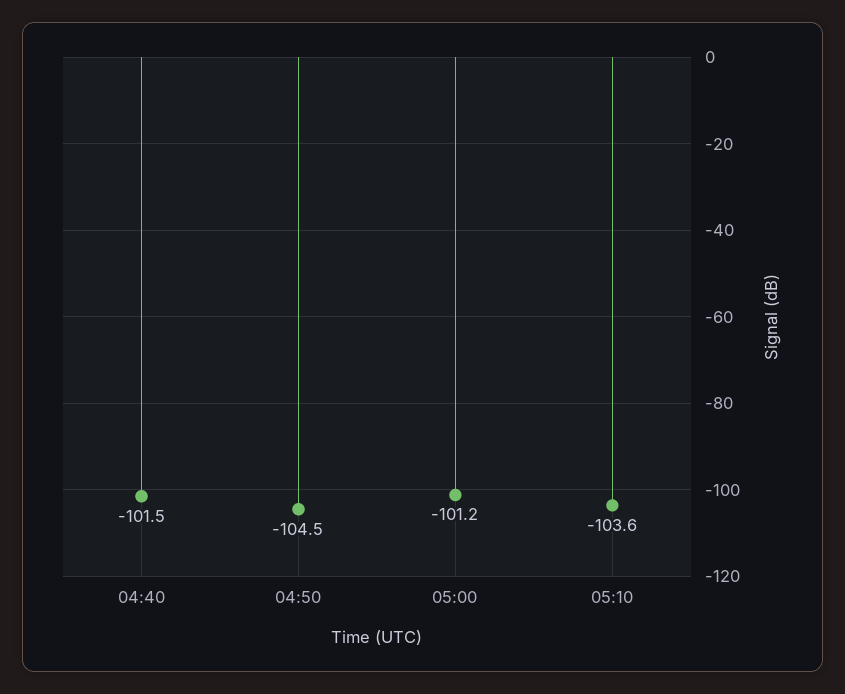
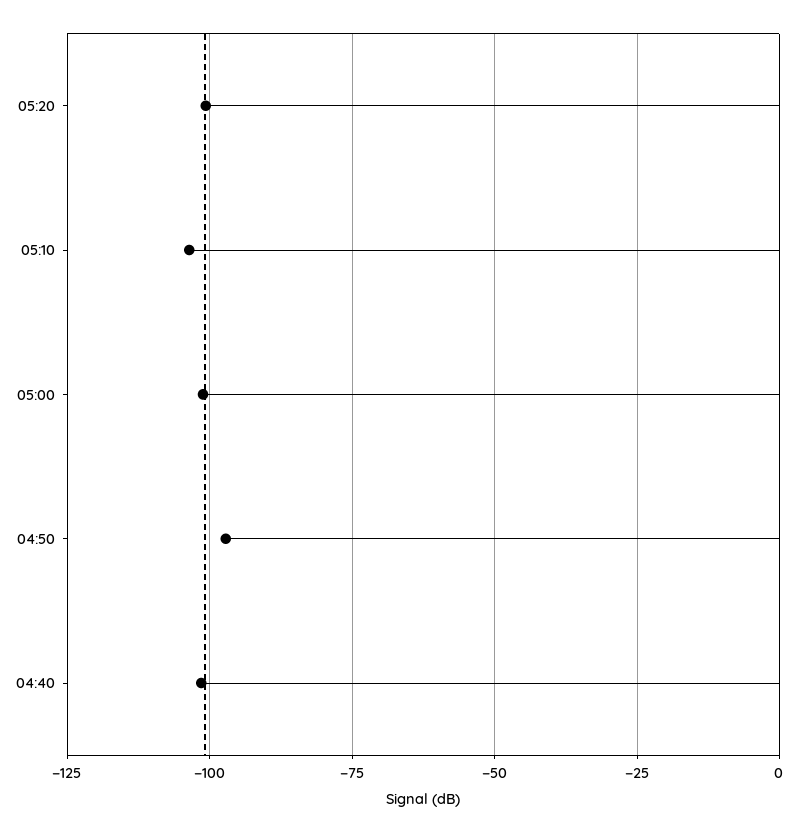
04:50: -104.5 -> -97.5
05:20: none -> -100

